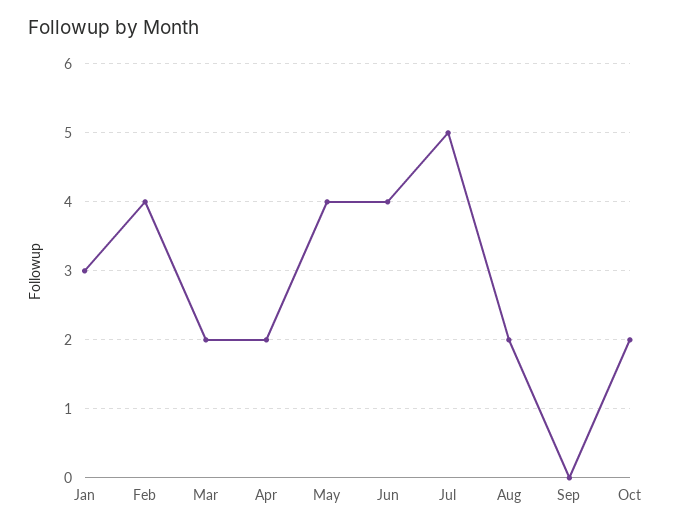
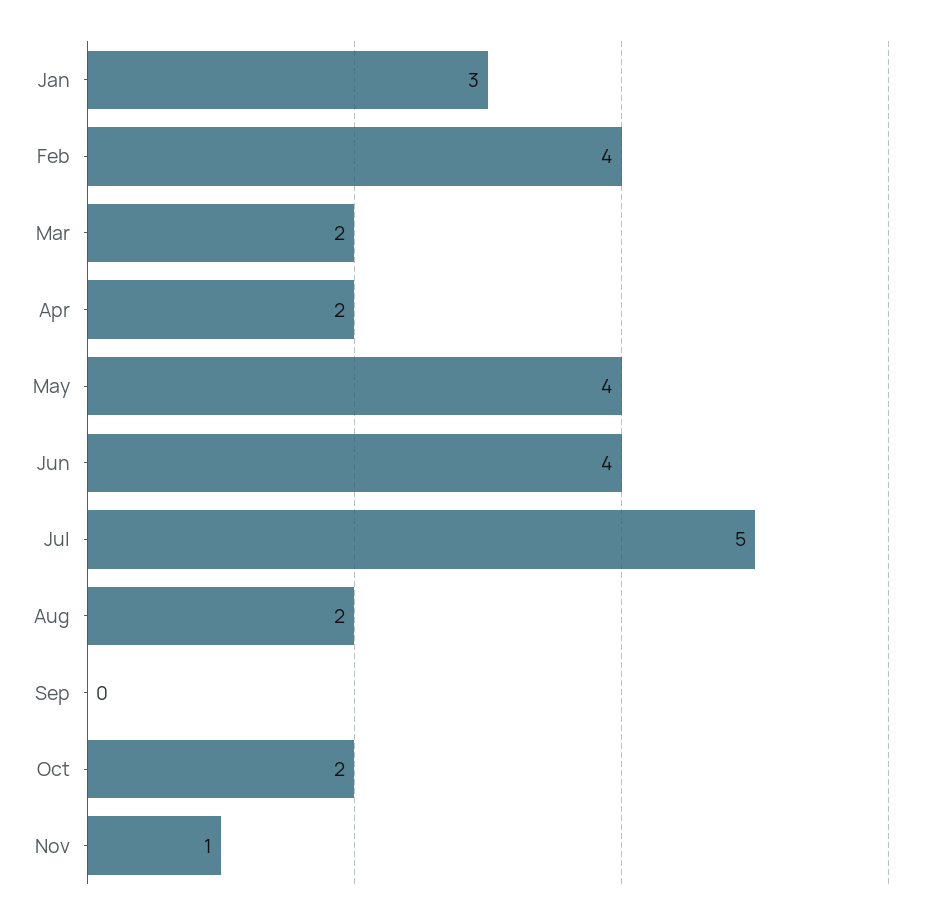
Nov: none -> 1

